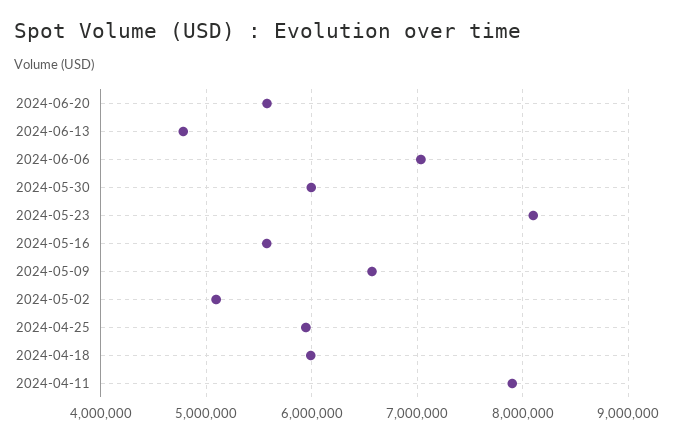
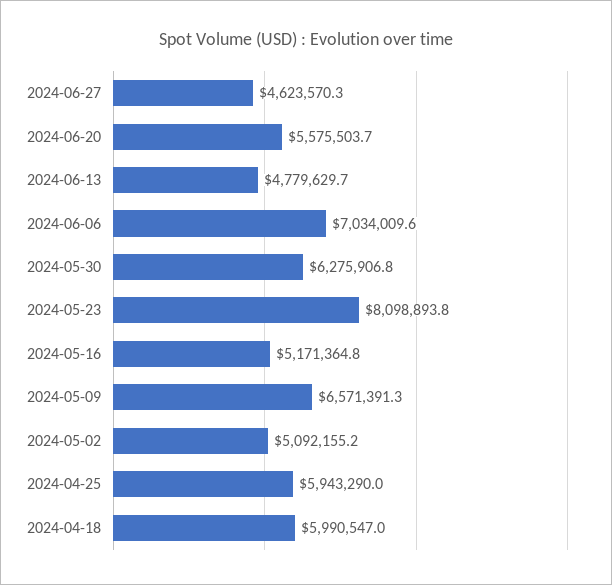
2024-05-30: 6000000 -> 6275906.8
2024-05-16: 5600000 -> 5171364.8
2024-04-11: 7900000 -> none
2024-06-27: none -> 4623570.3

